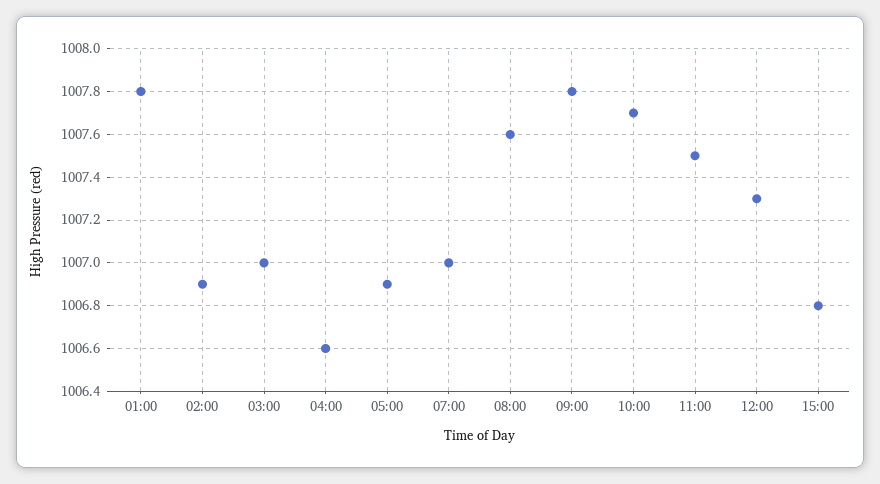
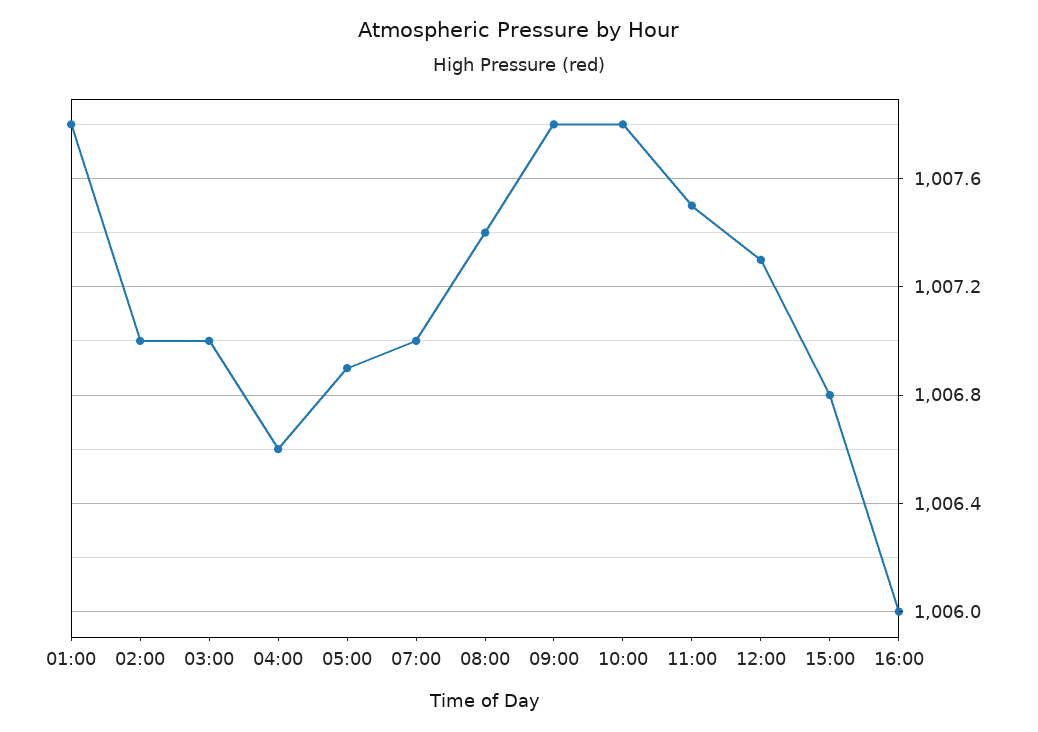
02:00: 1006.9 -> 1007
08:00: 1007.6 -> 1007.4
10:00: 1007.7 -> 1007.8
16:00: none -> 1006

